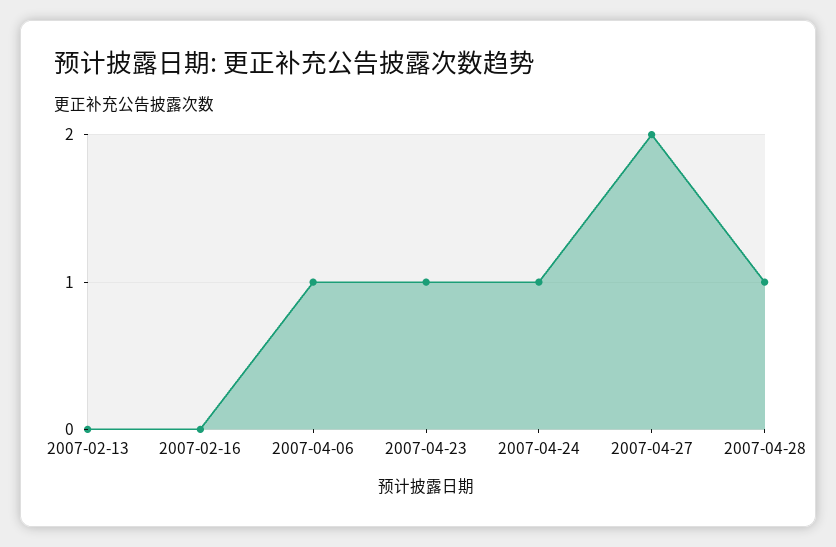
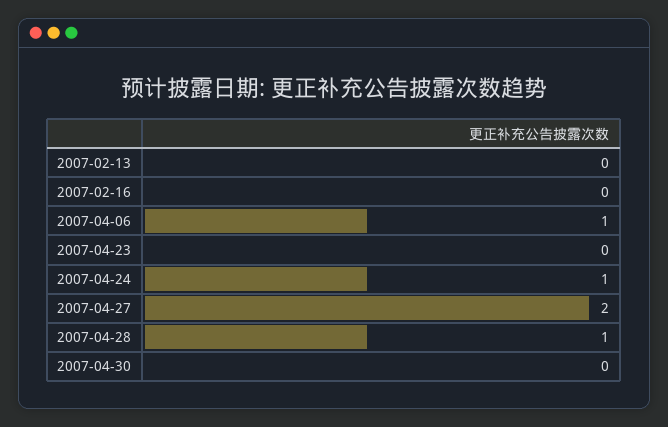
2007-04-23: 1 -> 0
2007-04-30: none -> 0

